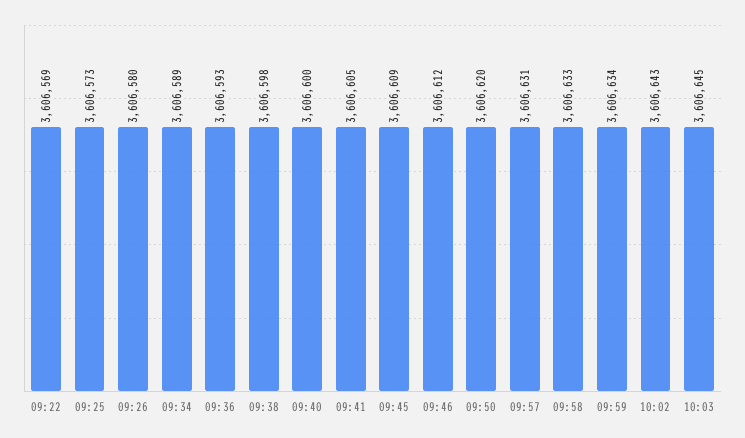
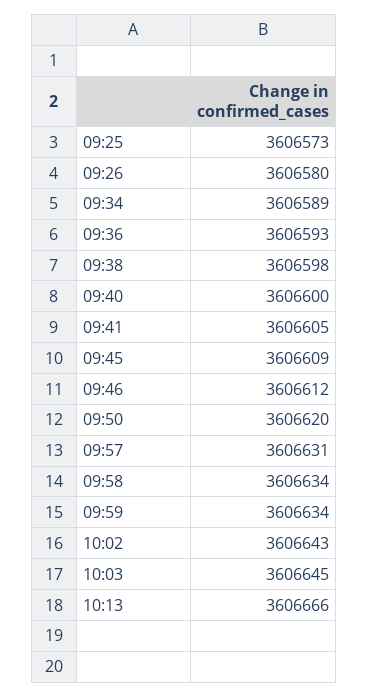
09:22: 3606569 -> none
09:58: 3606633 -> 3606634
10:13: none -> 3606666

